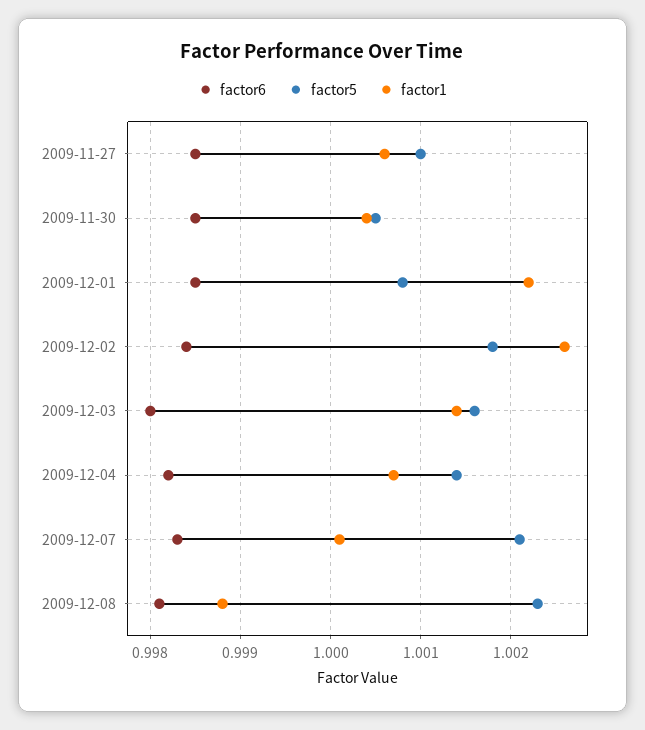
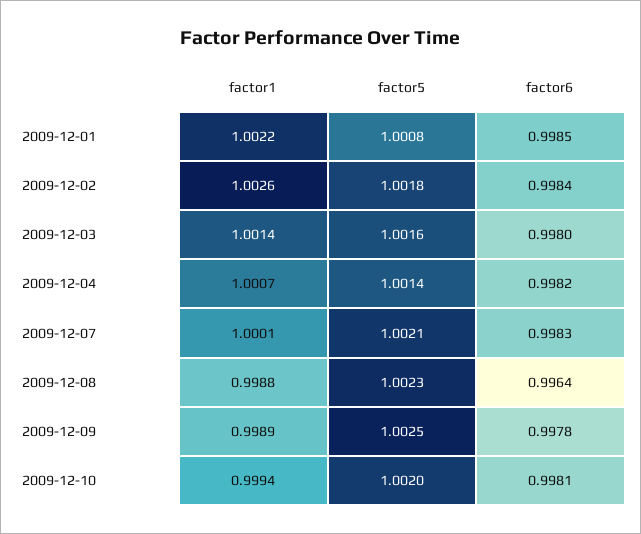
factor6, 2009-11-27: 0.9985 -> none
factor5, 2009-11-27: 1.001 -> none
factor1, 2009-11-27: 1.0006 -> none
factor6, 2009-11-30: 0.9985 -> none
factor5, 2009-11-30: 1.0005 -> none
factor1, 2009-11-30: 1.0004 -> none
factor6, 2009-12-08: 0.9981 -> 0.9964
factor1, 2009-12-09: none -> 0.9989
factor5, 2009-12-09: none -> 1.0025
factor6, 2009-12-09: none -> 0.9978
factor1, 2009-12-10: none -> 0.9994
factor5, 2009-12-10: none -> 1.002
factor6, 2009-12-10: none -> 0.9981

